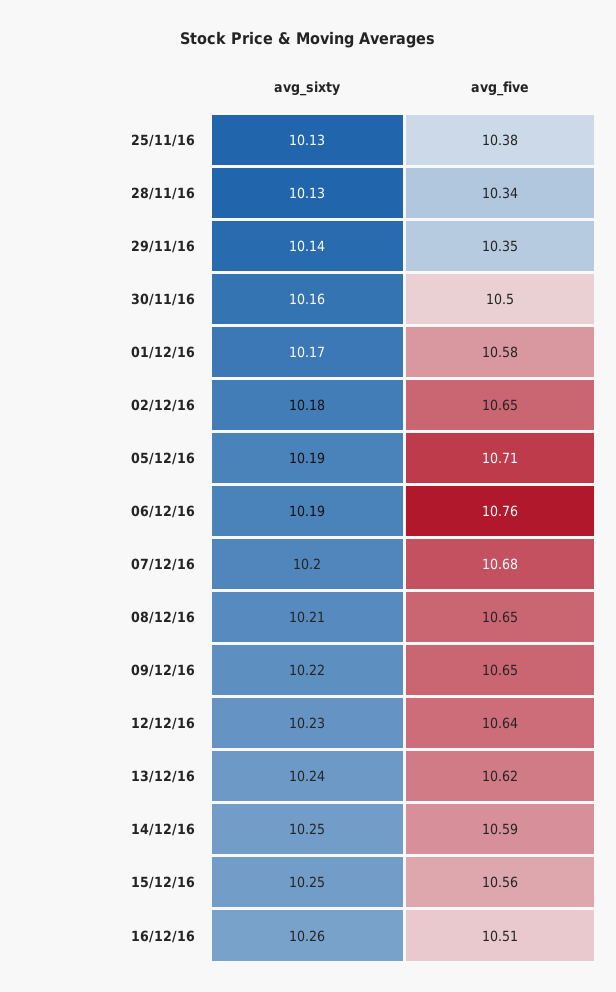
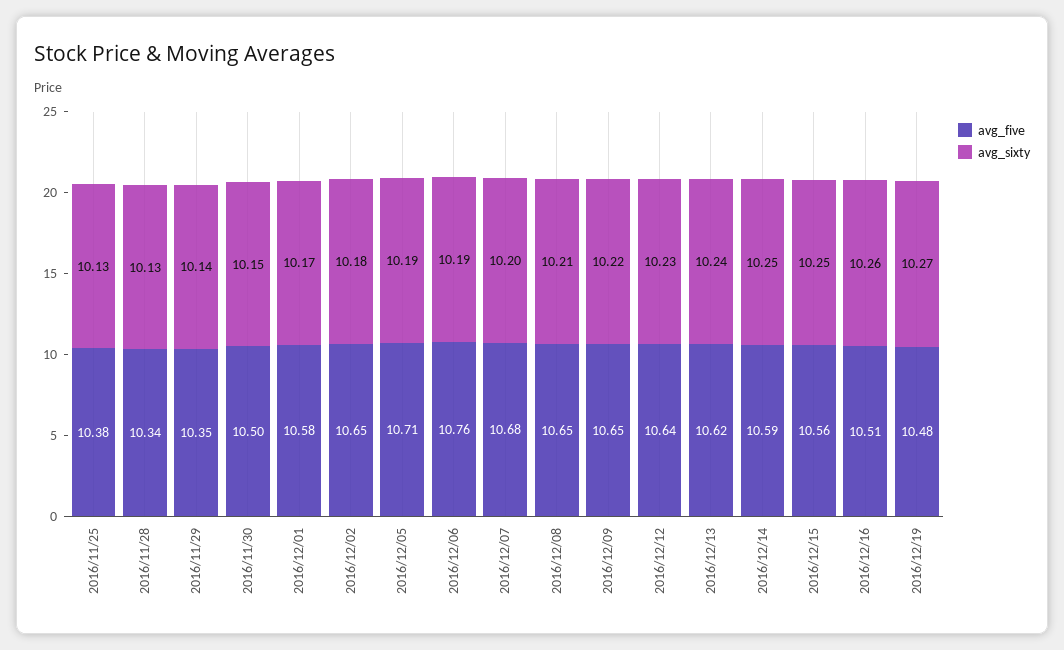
avg_sixty, 30/11/16: 10.16 -> 10.15
avg_five, 2016/12/19: none -> 10.48
avg_sixty, 2016/12/19: none -> 10.27

